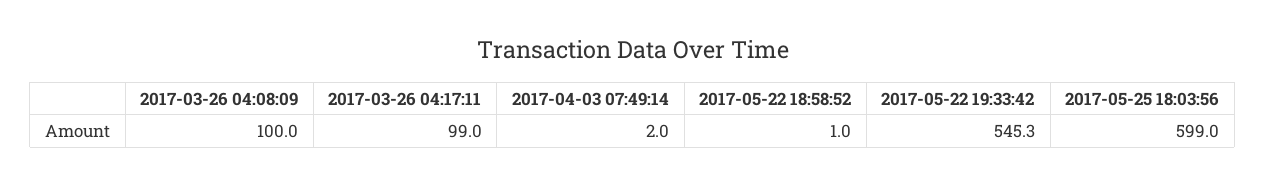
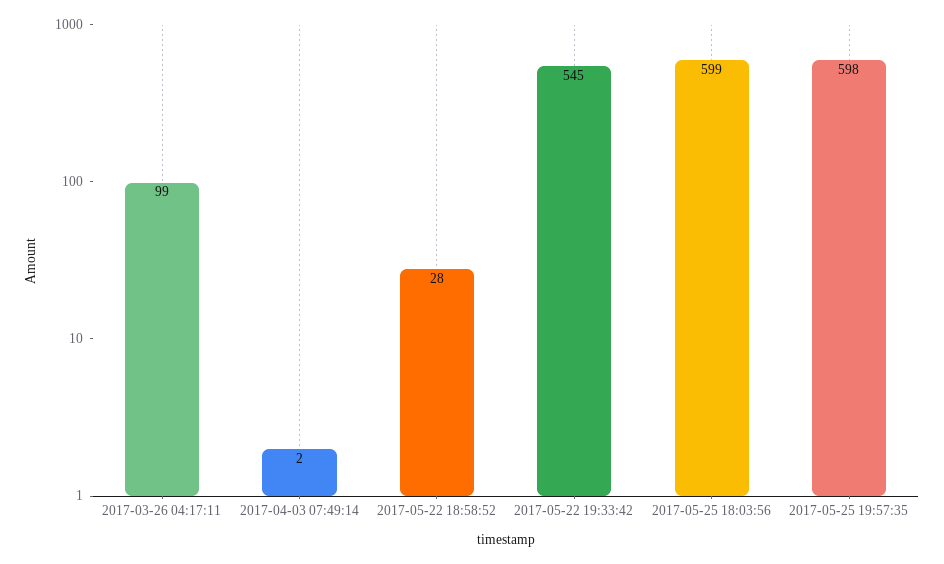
2017-03-26 04:08:09: 100 -> none
2017-05-22 18:58:52: 1 -> 28
2017-05-25 19:57:35: none -> 598

